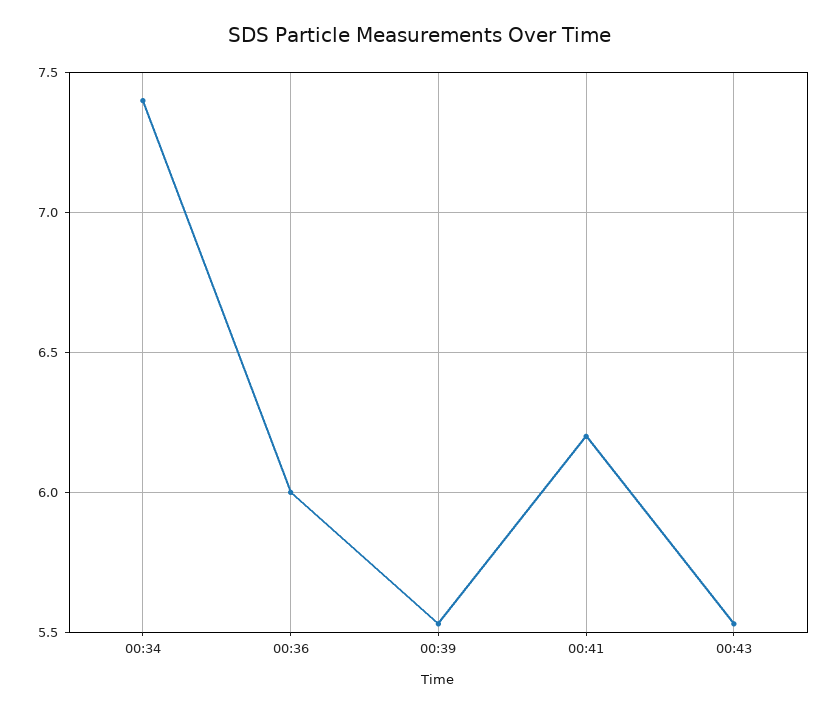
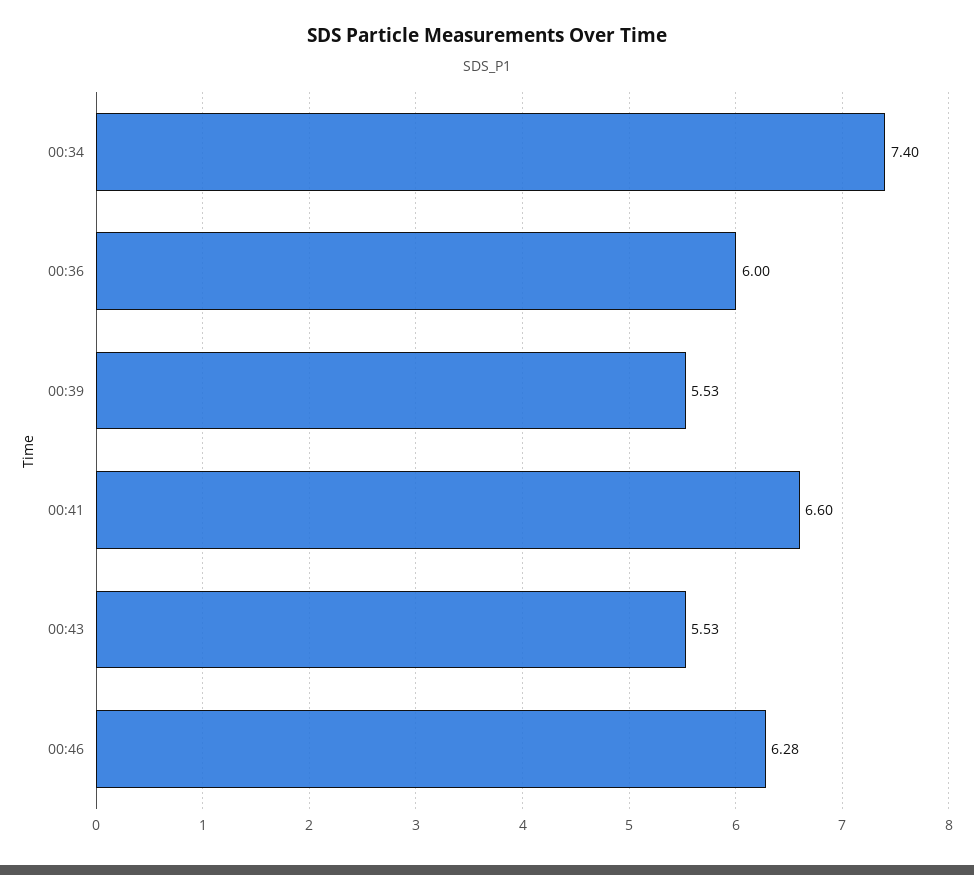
00:41: 6.2 -> 6.6
00:46: none -> 6.28

